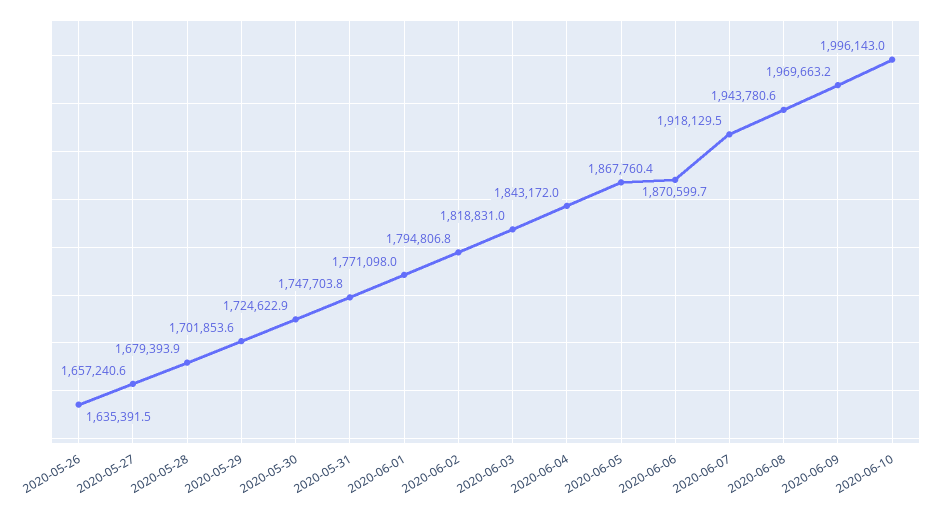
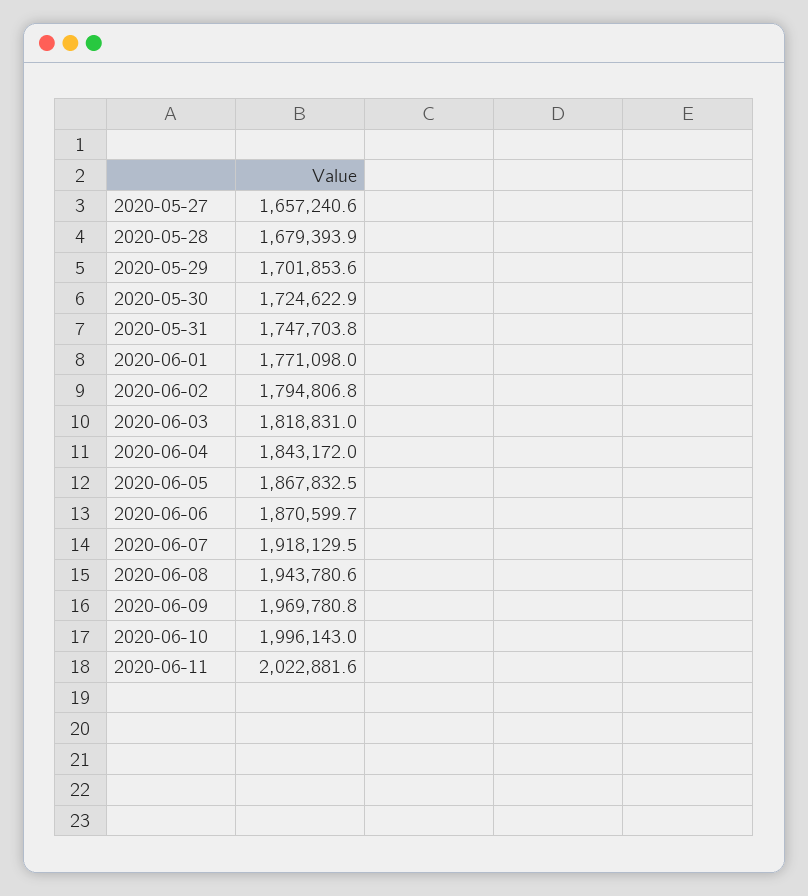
2020-05-26: 1635391.5 -> none
2020-06-05: 1867760.4 -> 1867832.5
2020-06-09: 1969663.2 -> 1969780.8
2020-06-11: none -> 2022881.6

